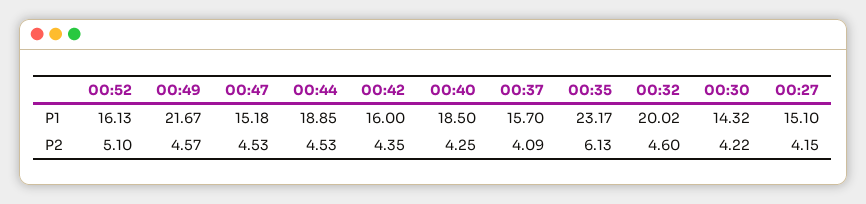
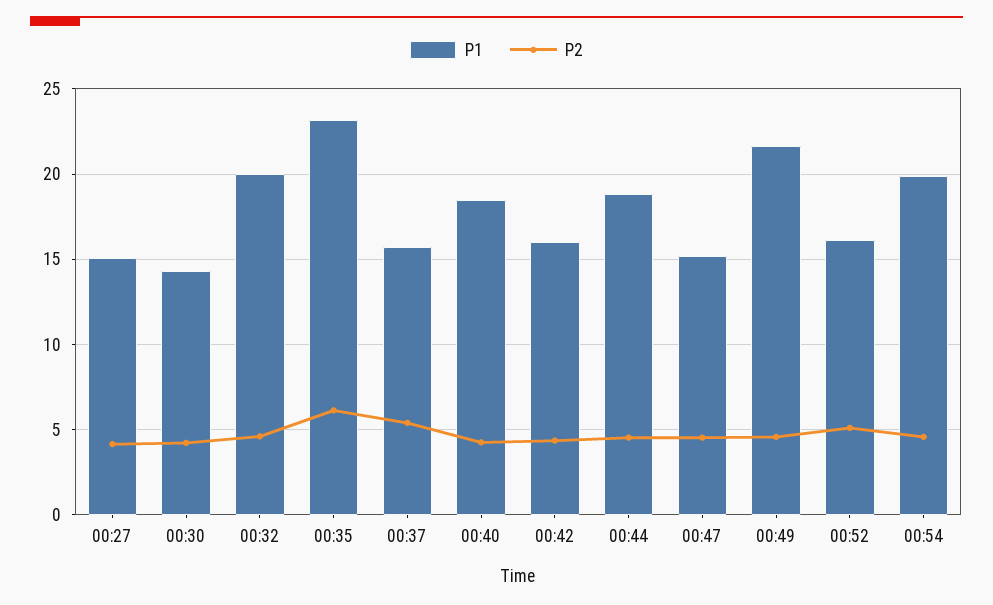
P2, 00:37: 4.09 -> 5.5
P1, 00:54: none -> 20
P2, 00:54: none -> 4.5

